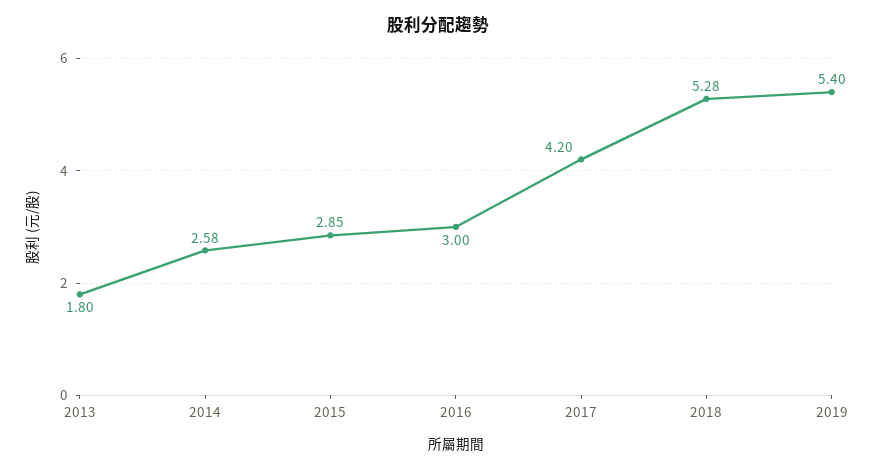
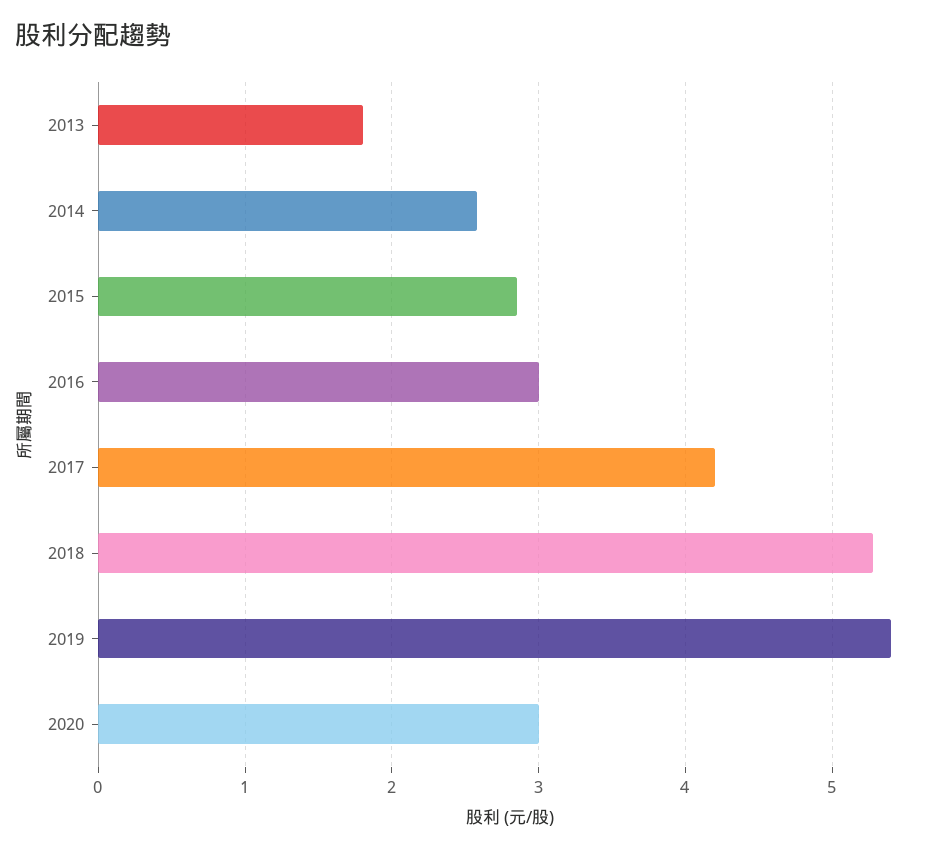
2020: none -> 3

